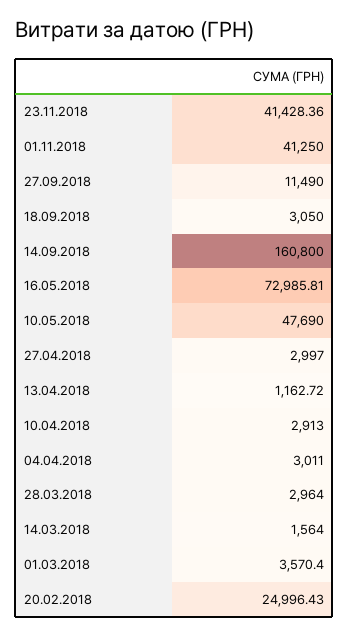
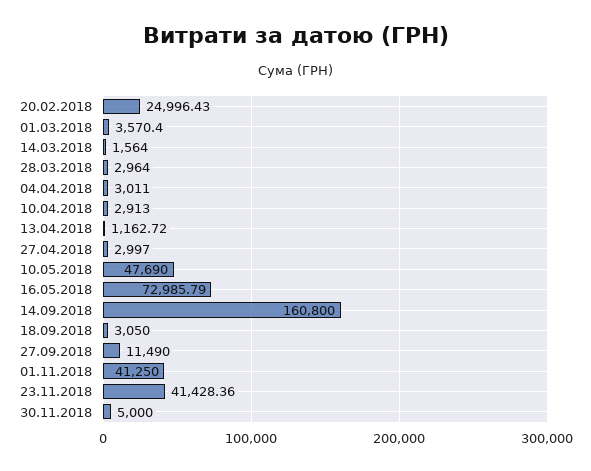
16.05.2018: 72985.81 -> 72985.79
30.11.2018: none -> 5000

